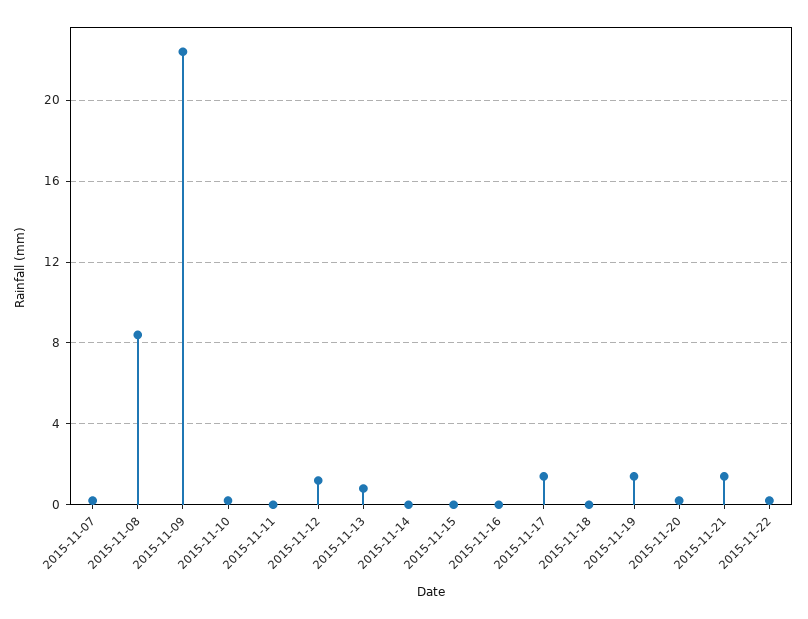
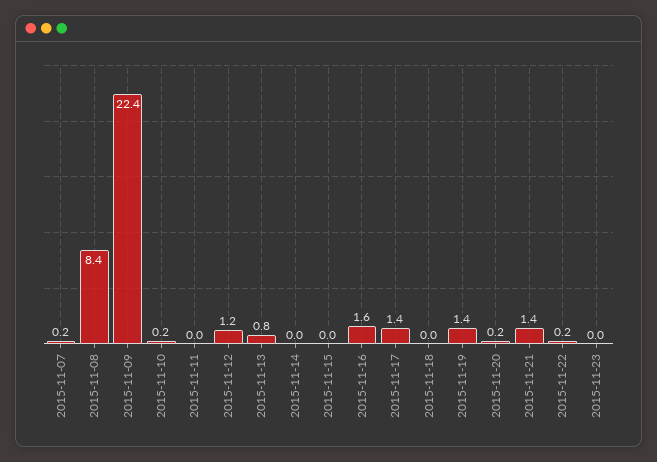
2015-11-16: 0 -> 1.6
2015-11-23: none -> 0

